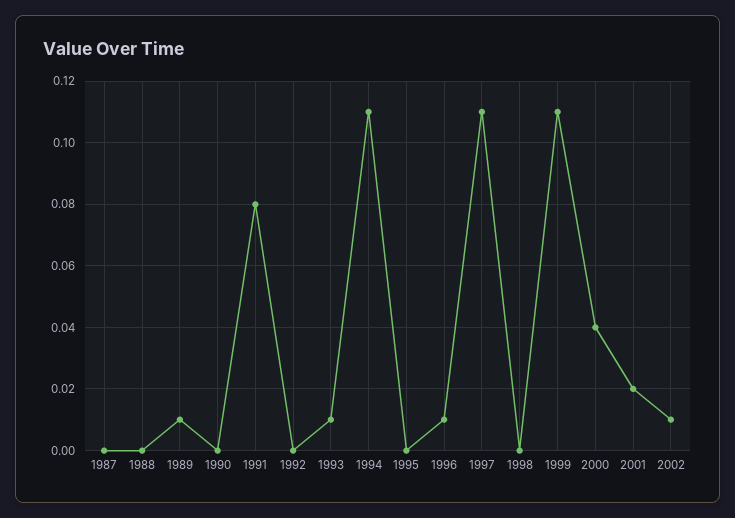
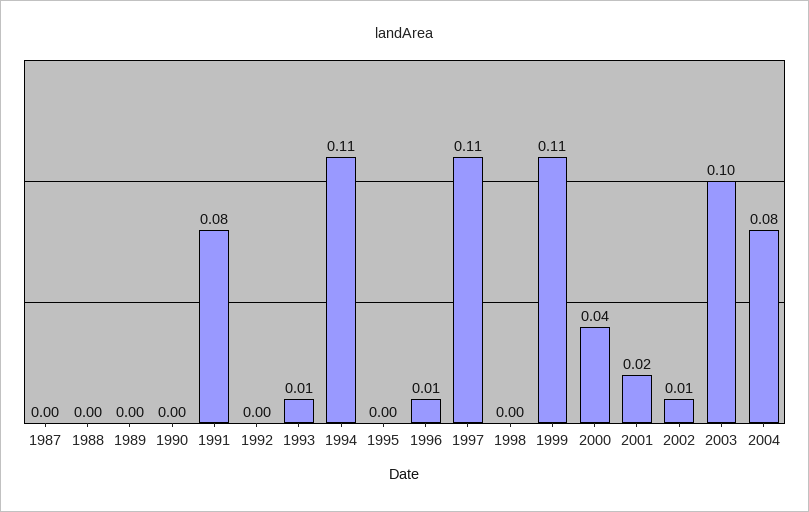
1989: 0.01 -> 0
2003: none -> 0.1
2004: none -> 0.08

